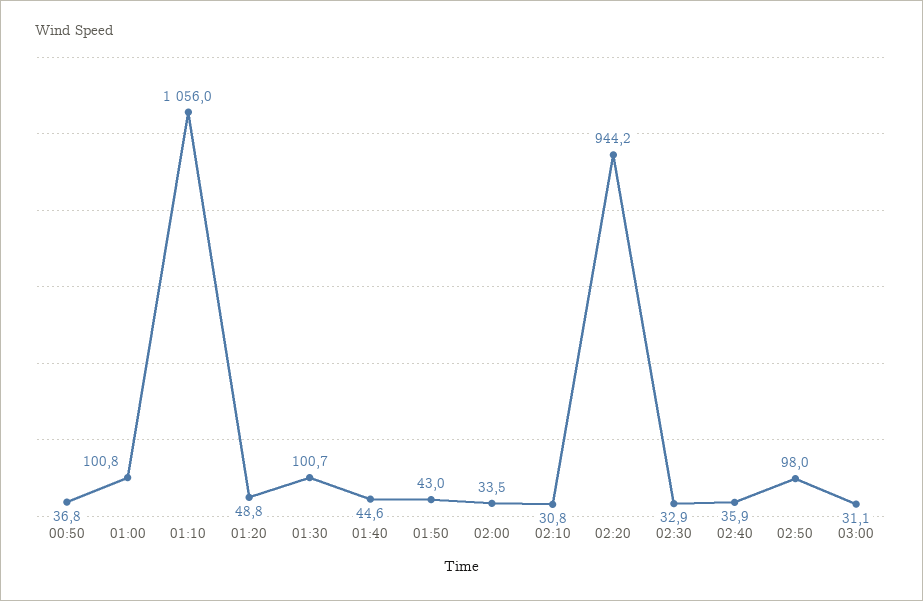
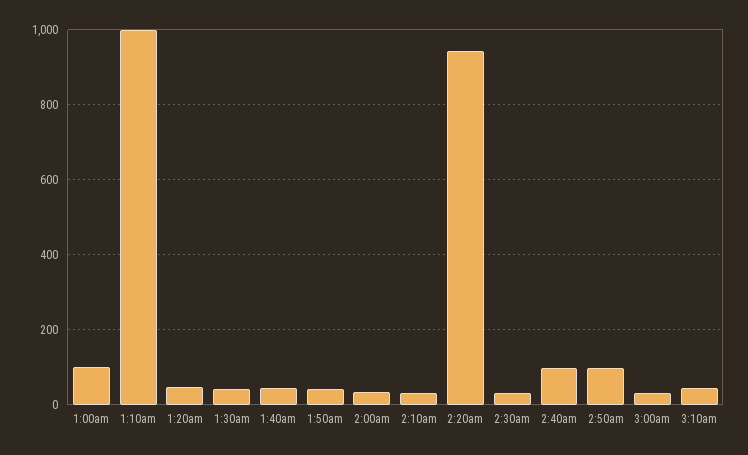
00:50: 36.8 -> none
01:10: 1056 -> 1000
01:30: 100.7 -> 40
02:40: 35.9 -> 100
3:10am: none -> 40

